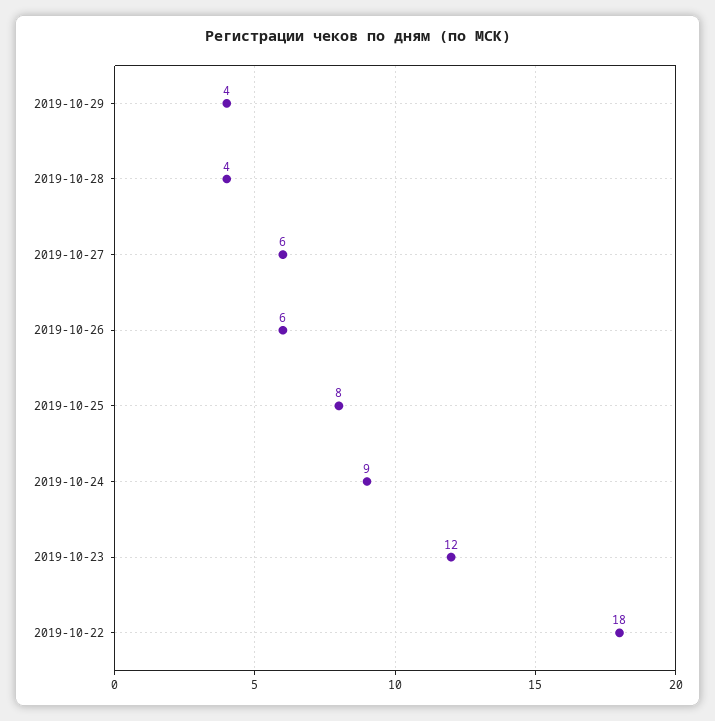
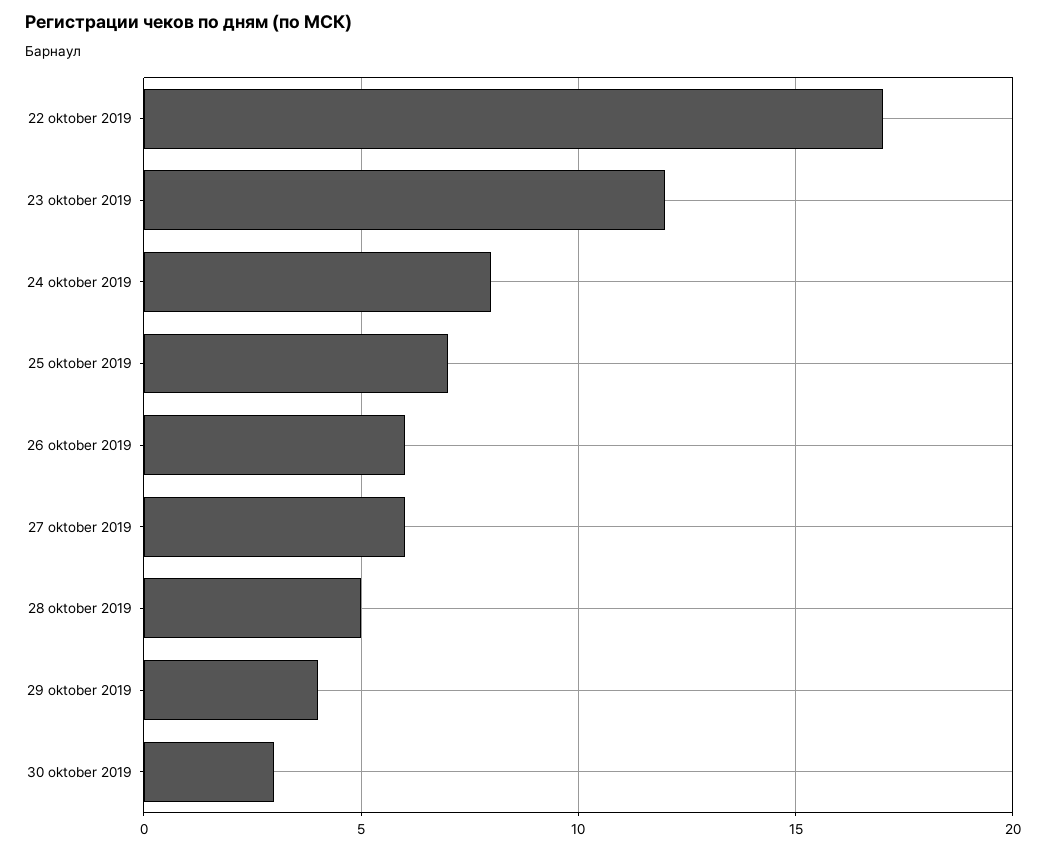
2019-10-28: 4 -> 5
2019-10-25: 8 -> 7
2019-10-24: 9 -> 8
2019-10-22: 18 -> 17
30 oktober 2019: none -> 3

